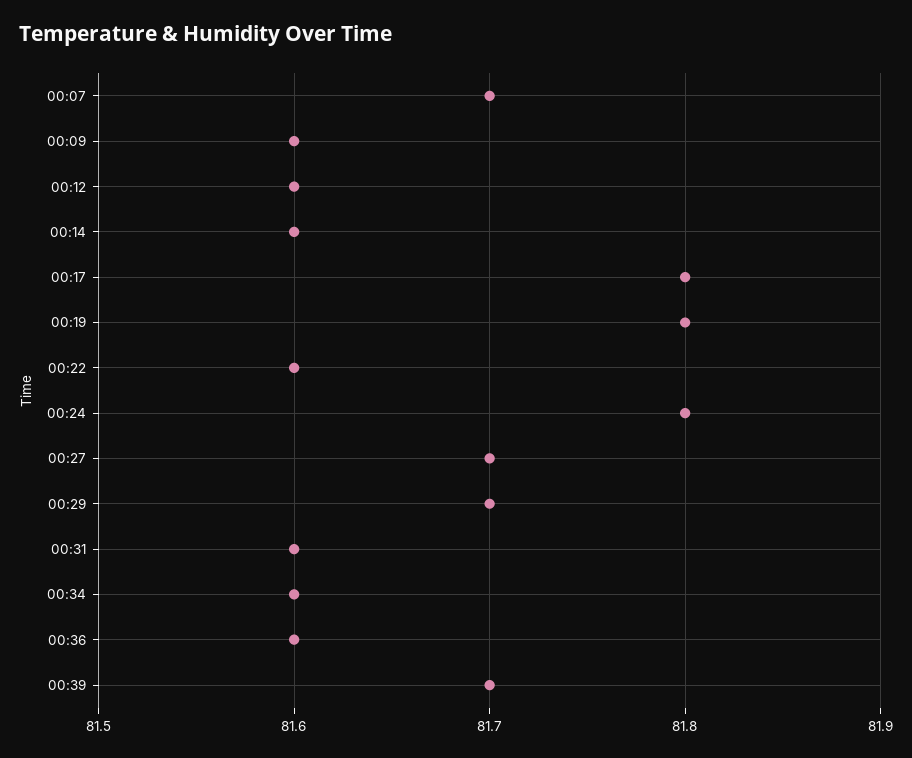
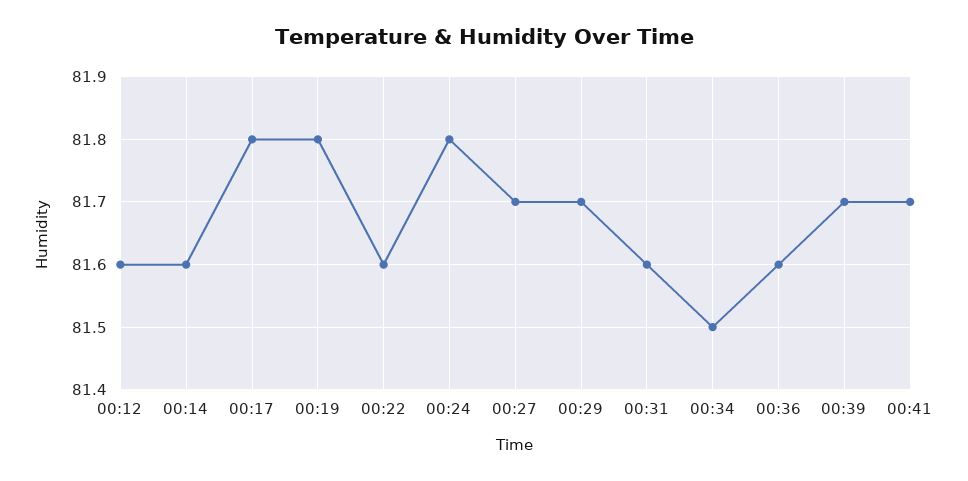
00:07: 81.7 -> none
00:09: 81.6 -> none
00:34: 81.6 -> 81.5
00:41: none -> 81.7

